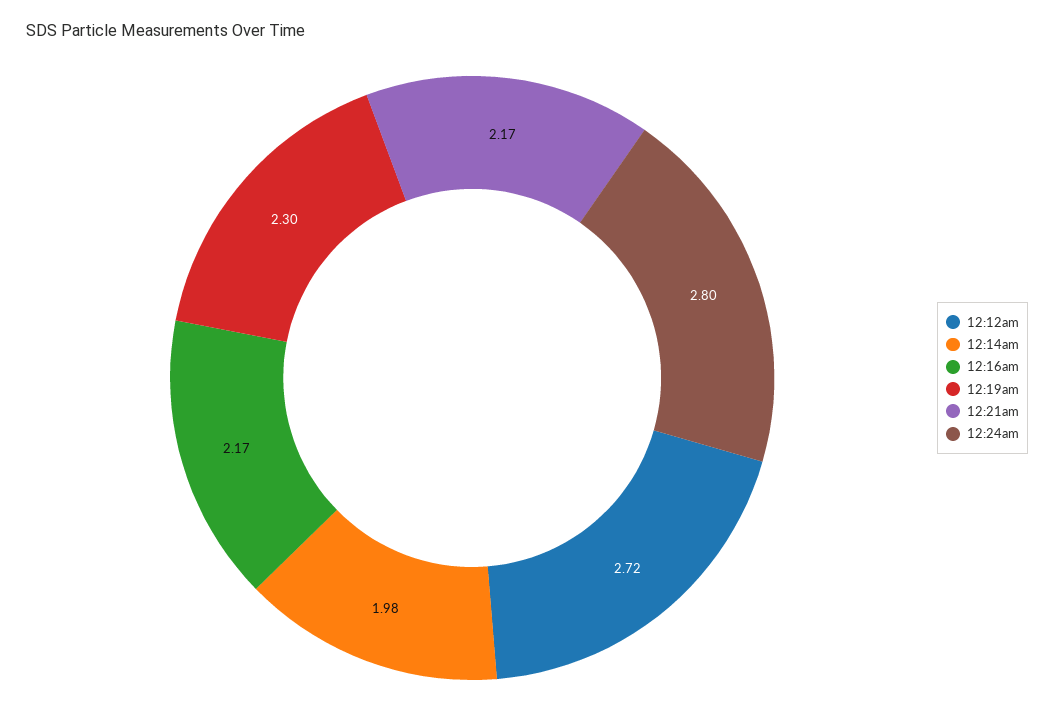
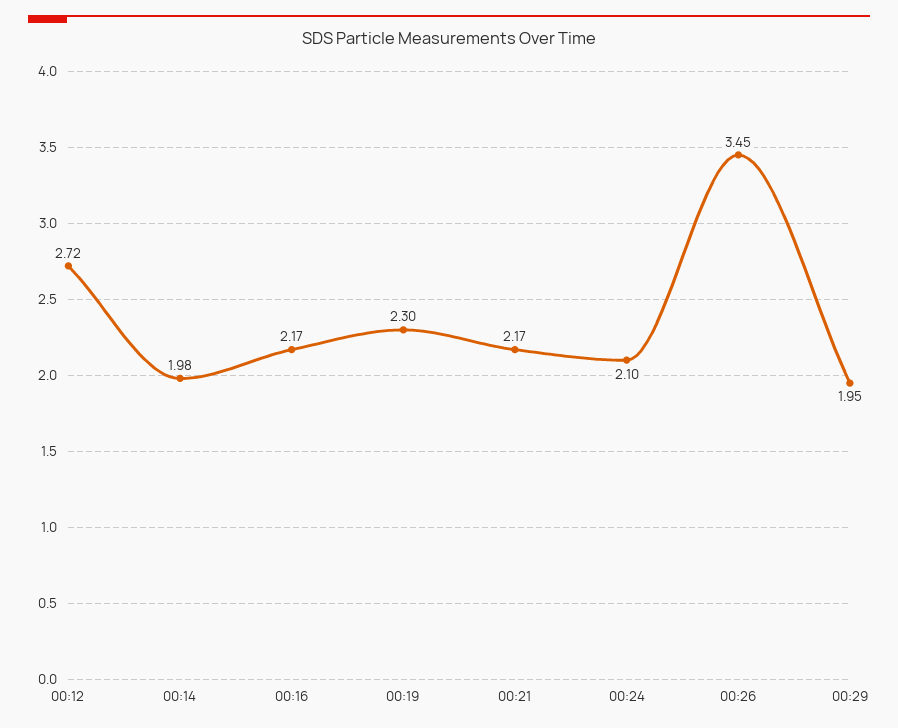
12:24am: 2.8 -> 2.1
00:26: none -> 3.45
00:29: none -> 1.95

